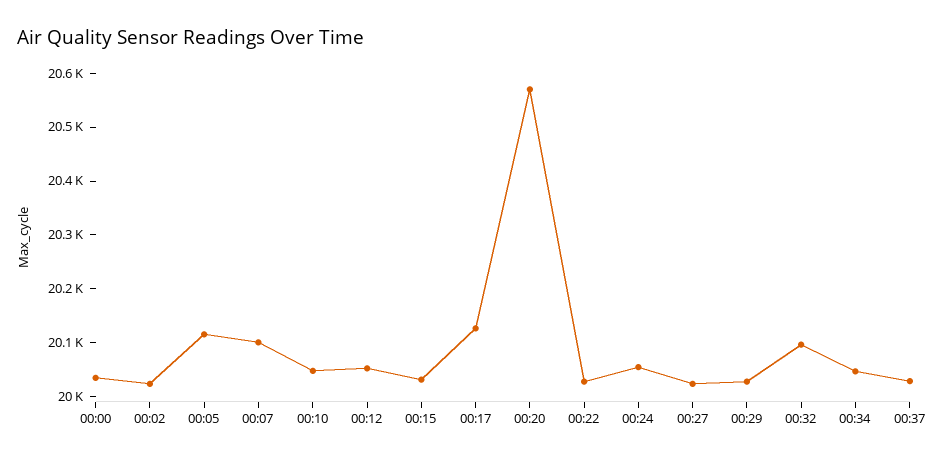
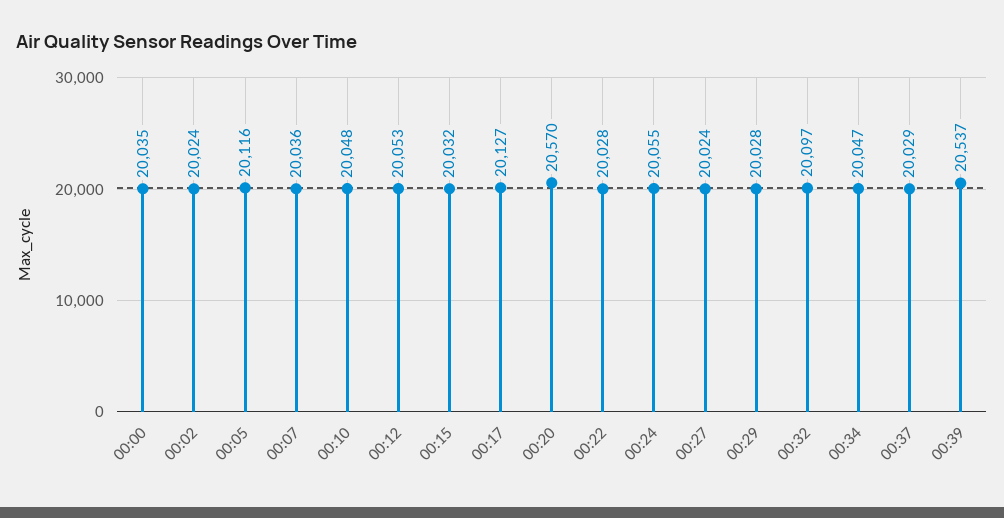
00:07: 20100 -> 20036
00:39: none -> 20537

